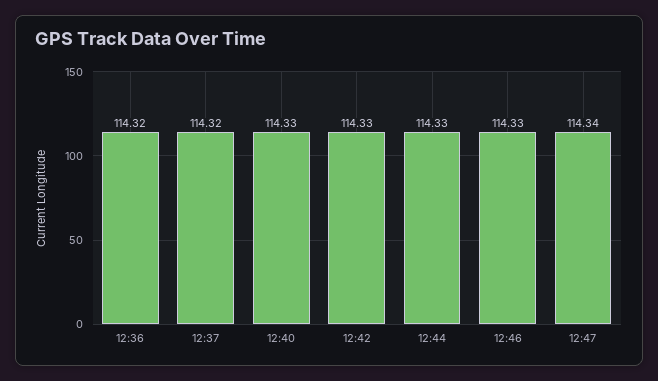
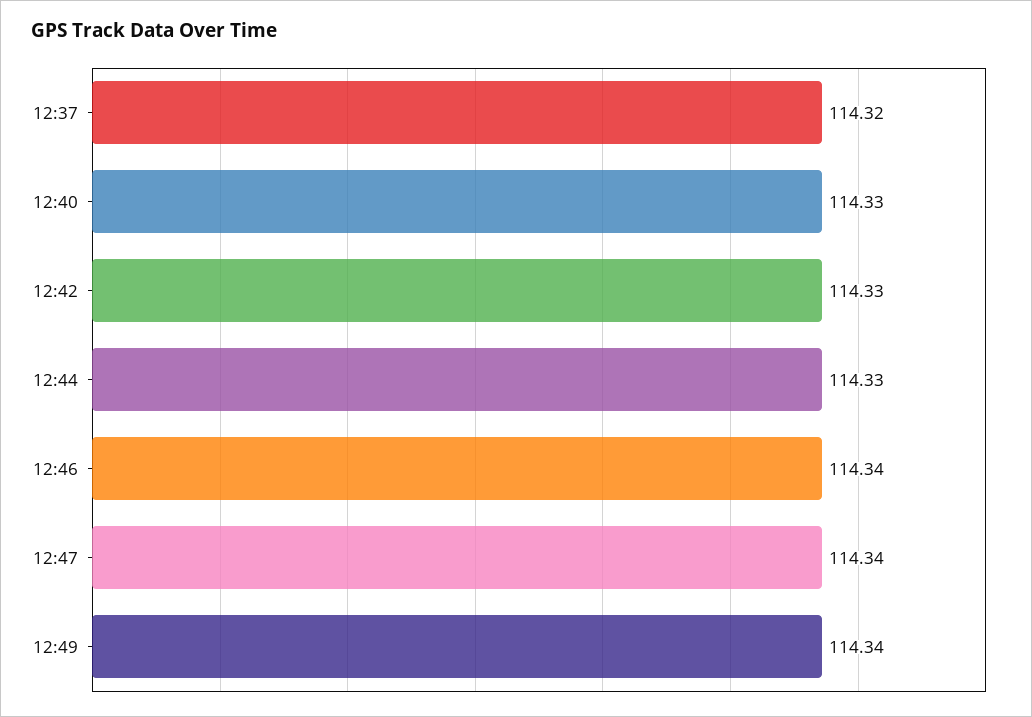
12:36: 114.32 -> none
12:46: 114.33 -> 114.34
12:49: none -> 114.34

